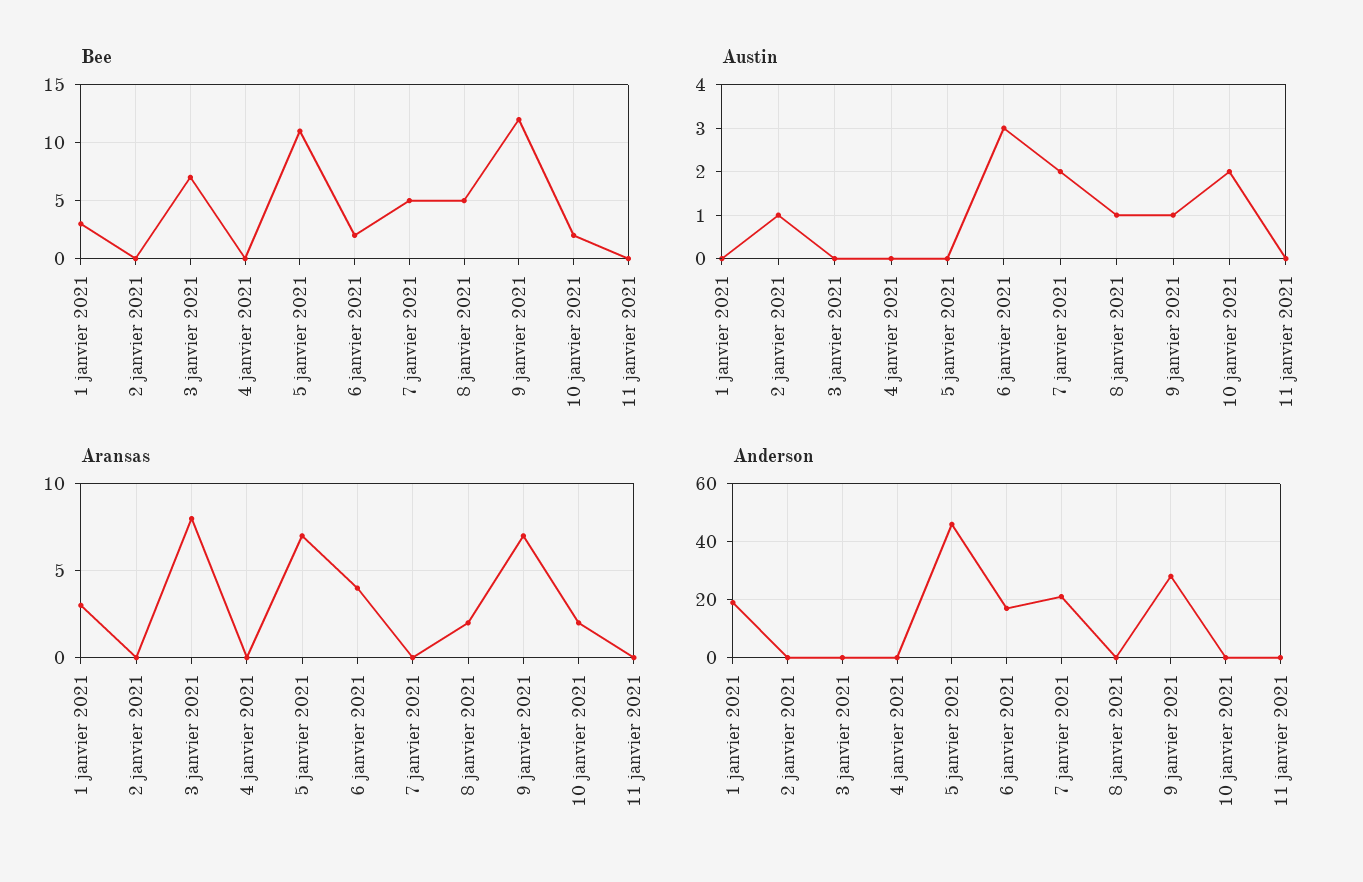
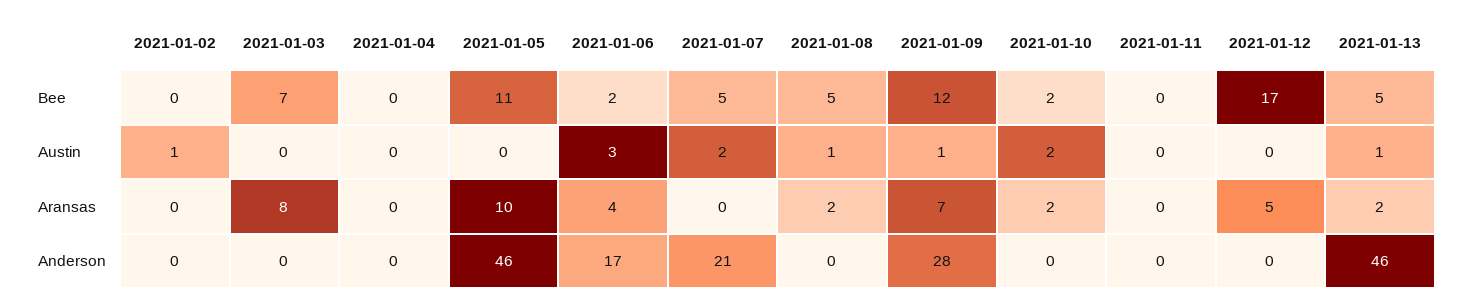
Bee, 1 janvier 2021: 3 -> none
Austin, 1 janvier 2021: 0 -> none
Aransas, 1 janvier 2021: 3 -> none
Aransas, 5 janvier 2021: 7 -> 10
Anderson, 1 janvier 2021: 20 -> none
Bee, 2021-01-12: none -> 17
Bee, 2021-01-13: none -> 5
Austin, 2021-01-12: none -> 0
Austin, 2021-01-13: none -> 1
Aransas, 2021-01-12: none -> 5
Aransas, 2021-01-13: none -> 2
Anderson, 2021-01-12: none -> 0
Anderson, 2021-01-13: none -> 46

